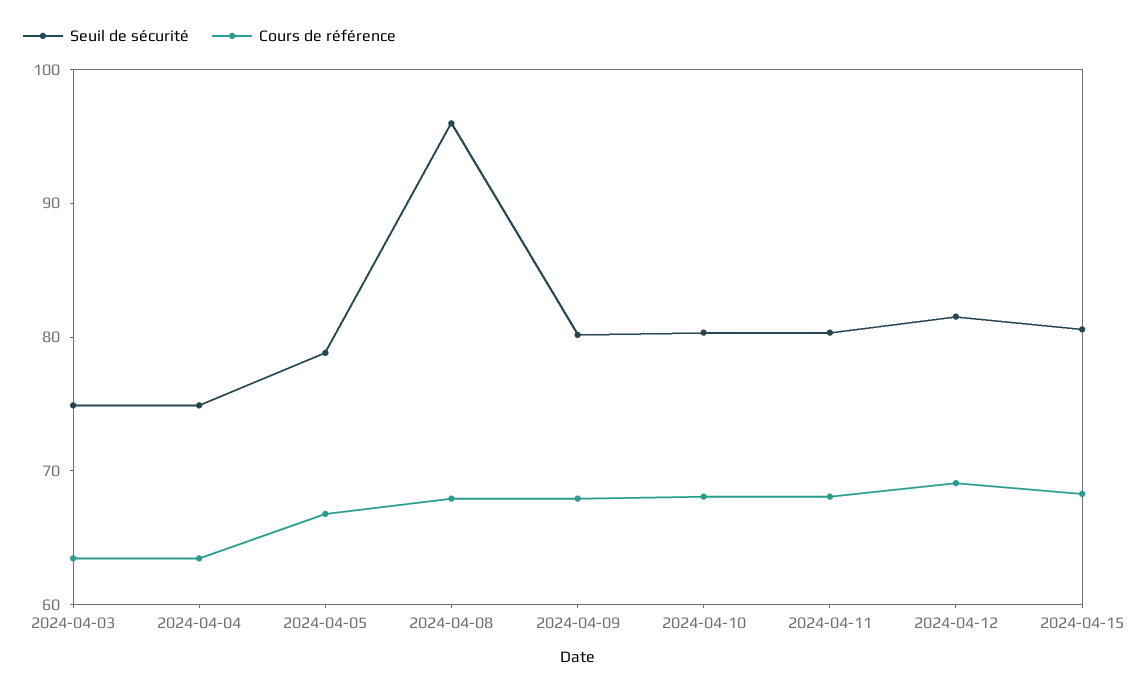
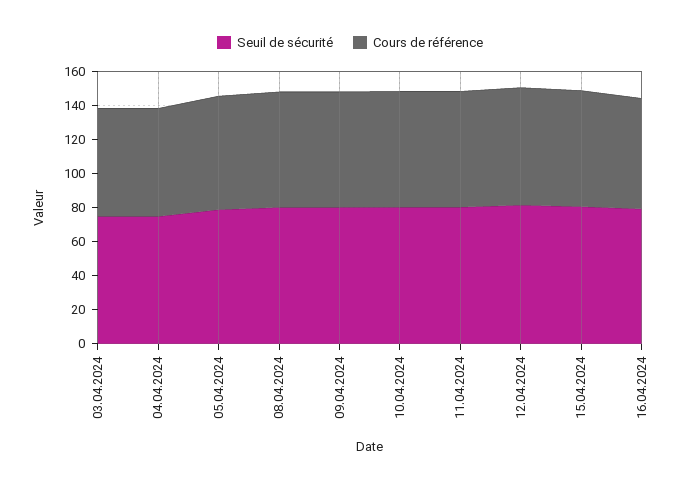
Seuil de sécurité, 2024-04-08: 96 -> 80
Seuil de sécurité, 16.04.2024: none -> 80
Cours de référence, 16.04.2024: none -> 65

